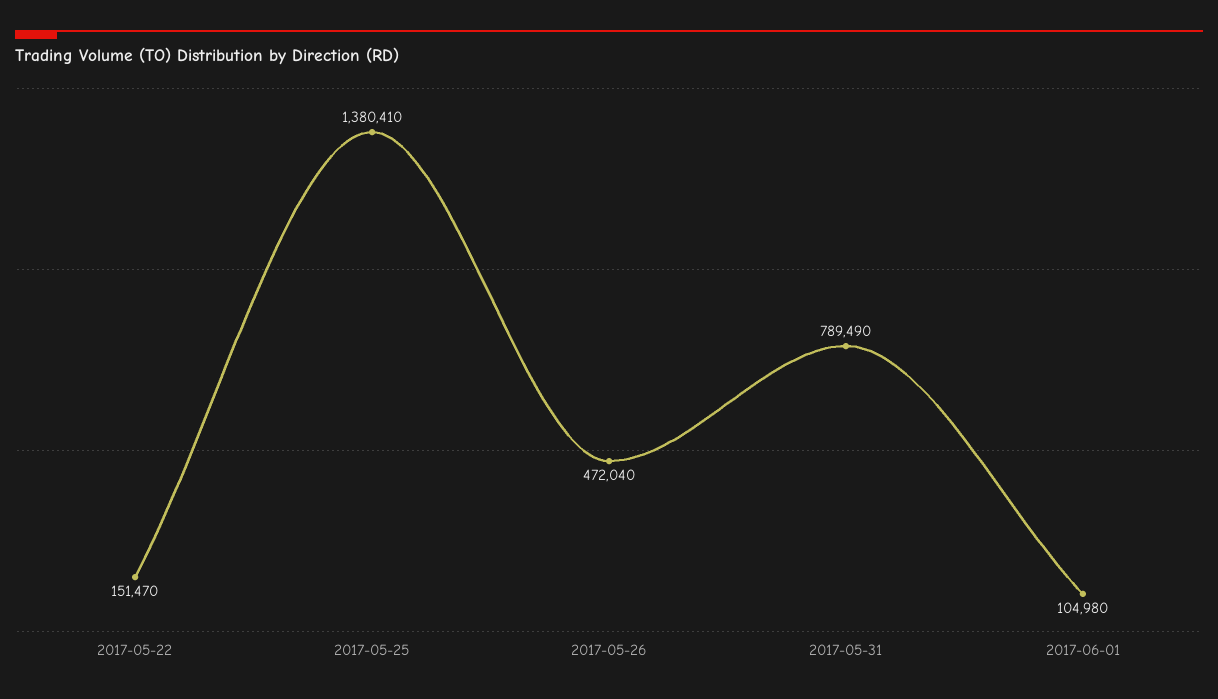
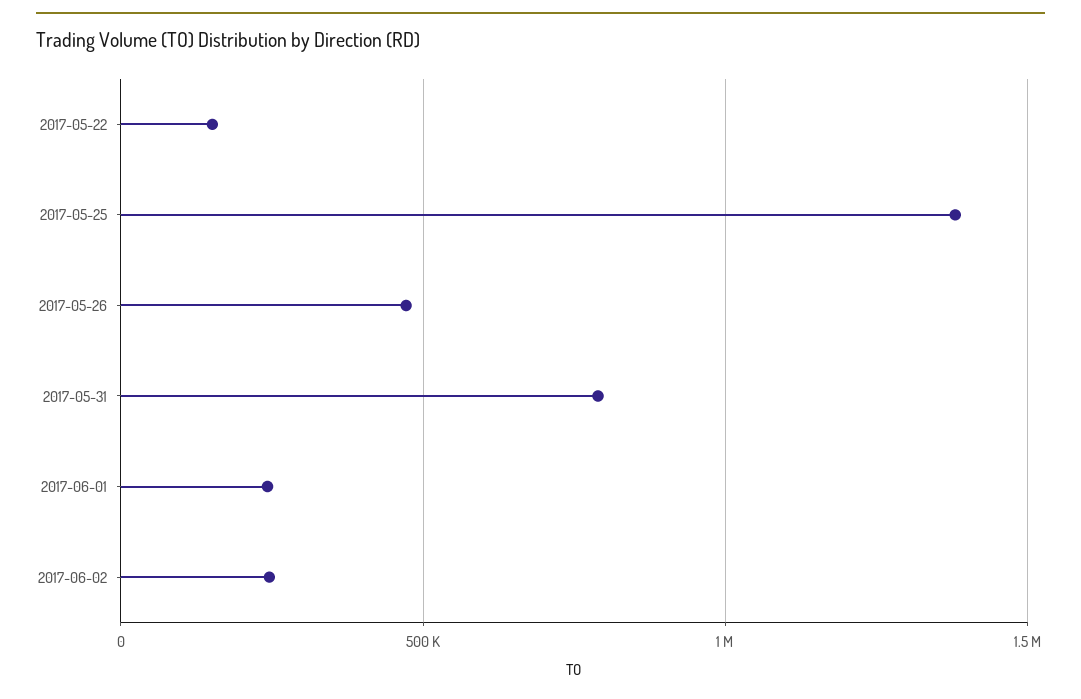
2017-06-01: 104980 -> 250000
2017-06-02: none -> 250000

